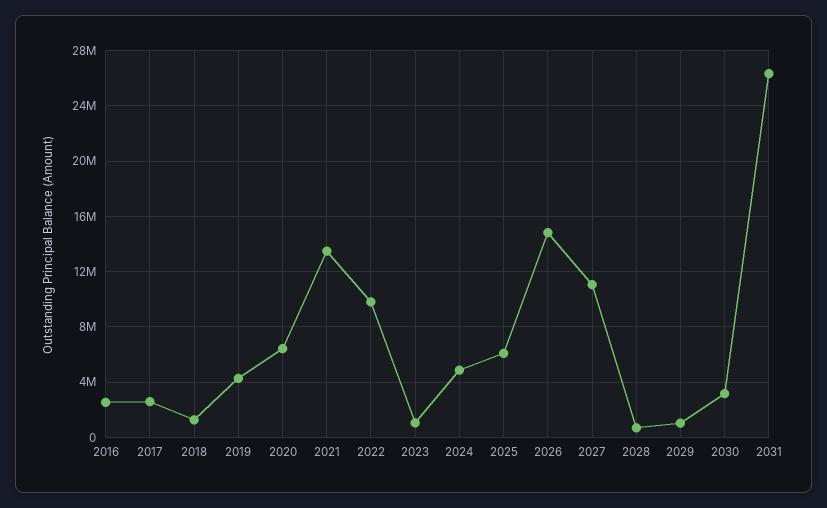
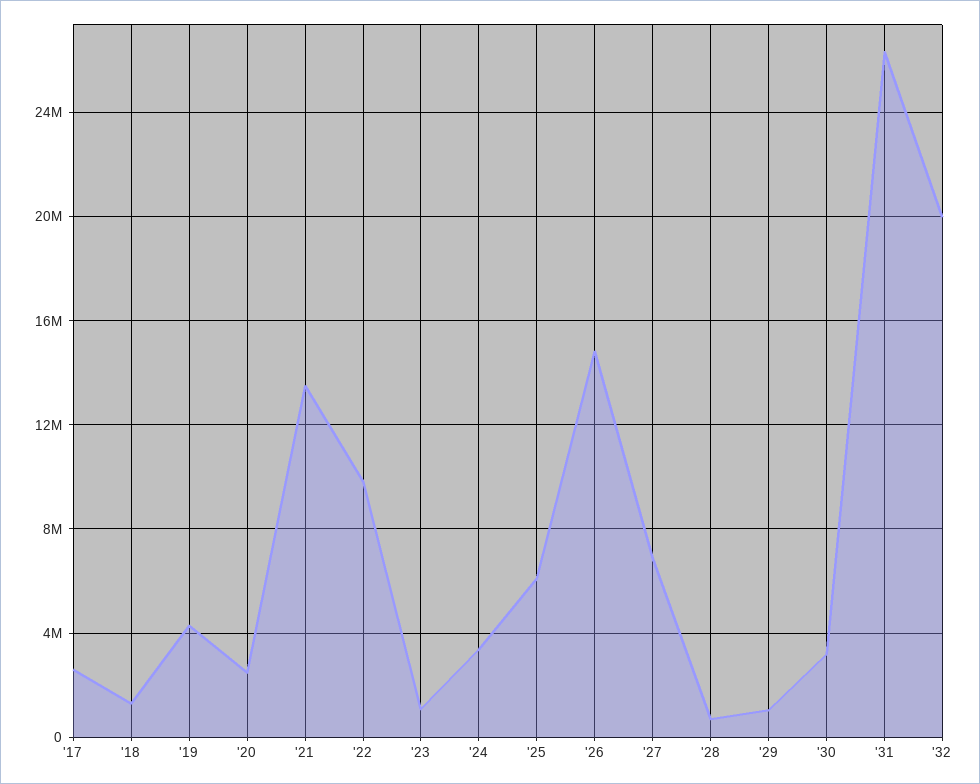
2016: 2500000 -> none
2020: 6500000 -> 2500000
2024: 5000000 -> 3500000
2027: 11000000 -> 7000000
'32: none -> 20000000

